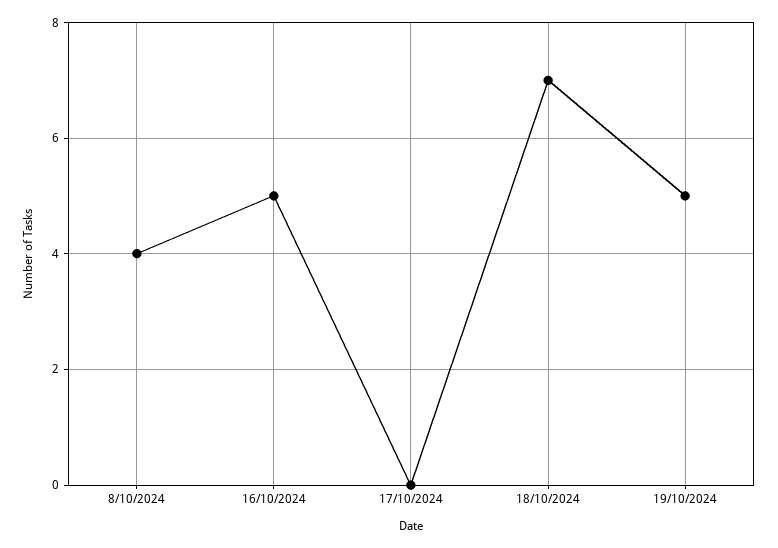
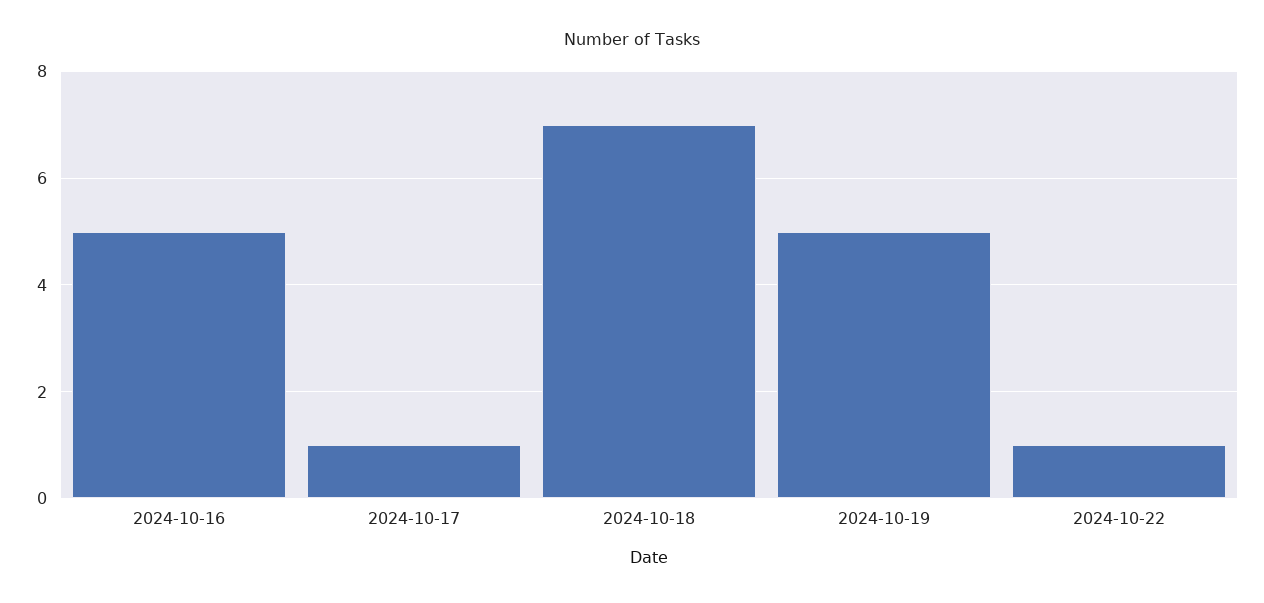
8/10/2024: 4 -> none
17/10/2024: 0 -> 1
2024-10-22: none -> 1

